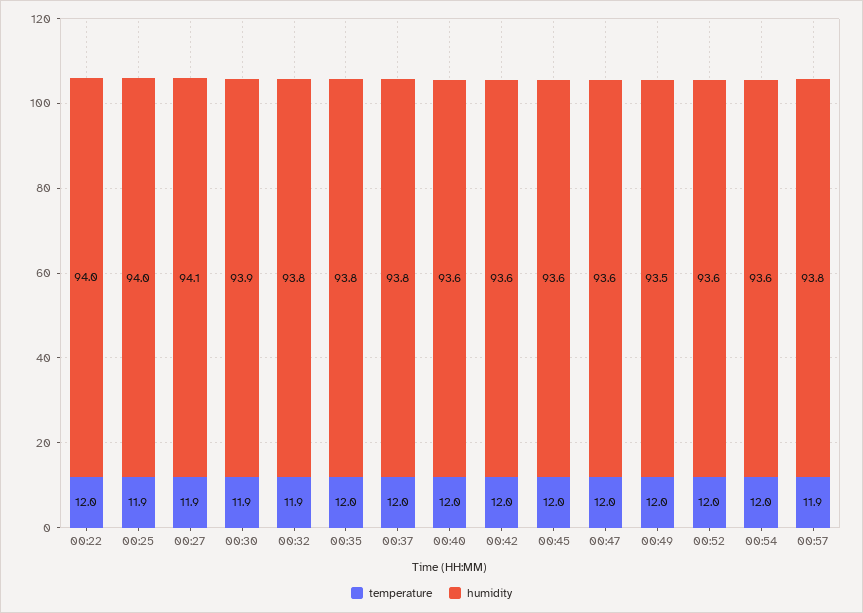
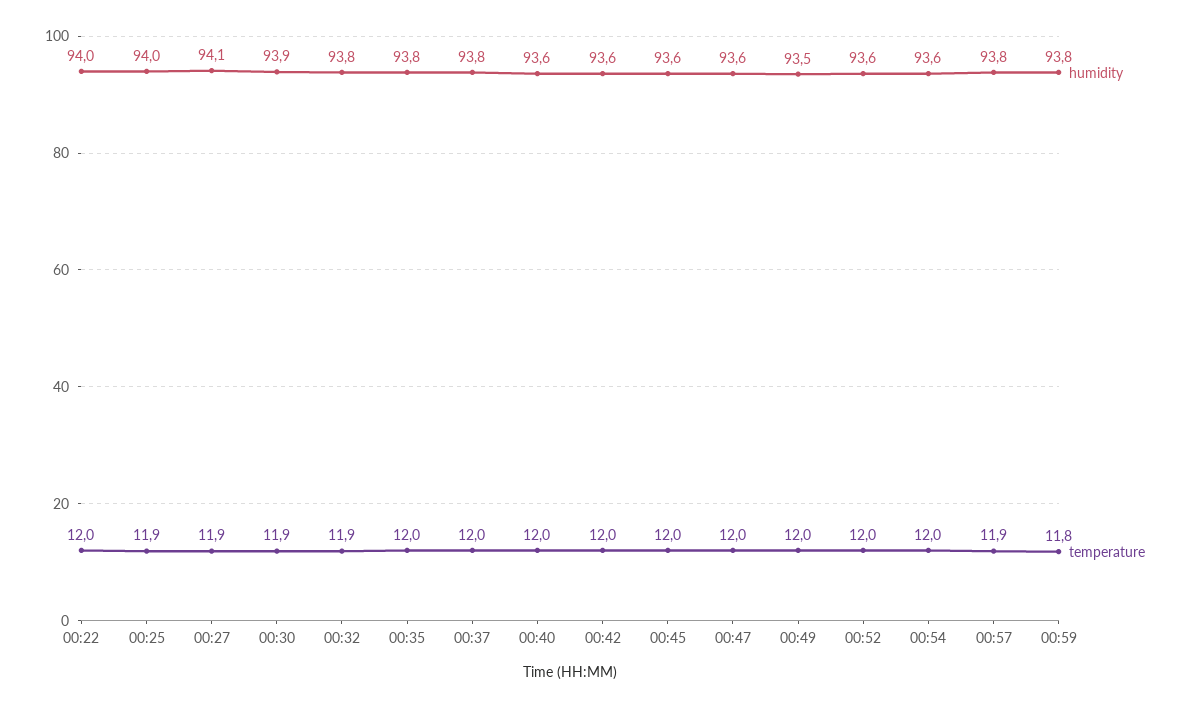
humidity, 00:59: none -> 93.8
temperature, 00:59: none -> 11.8

